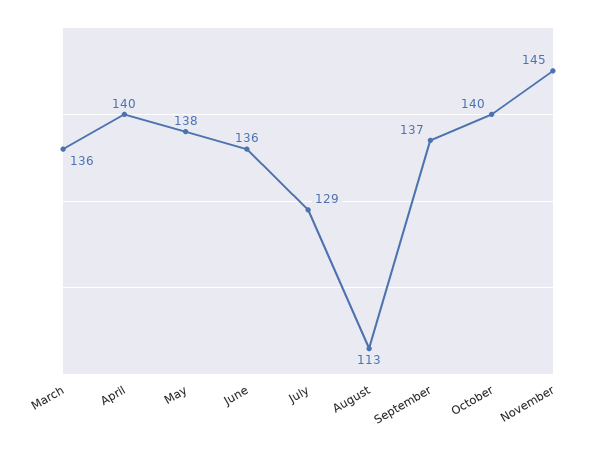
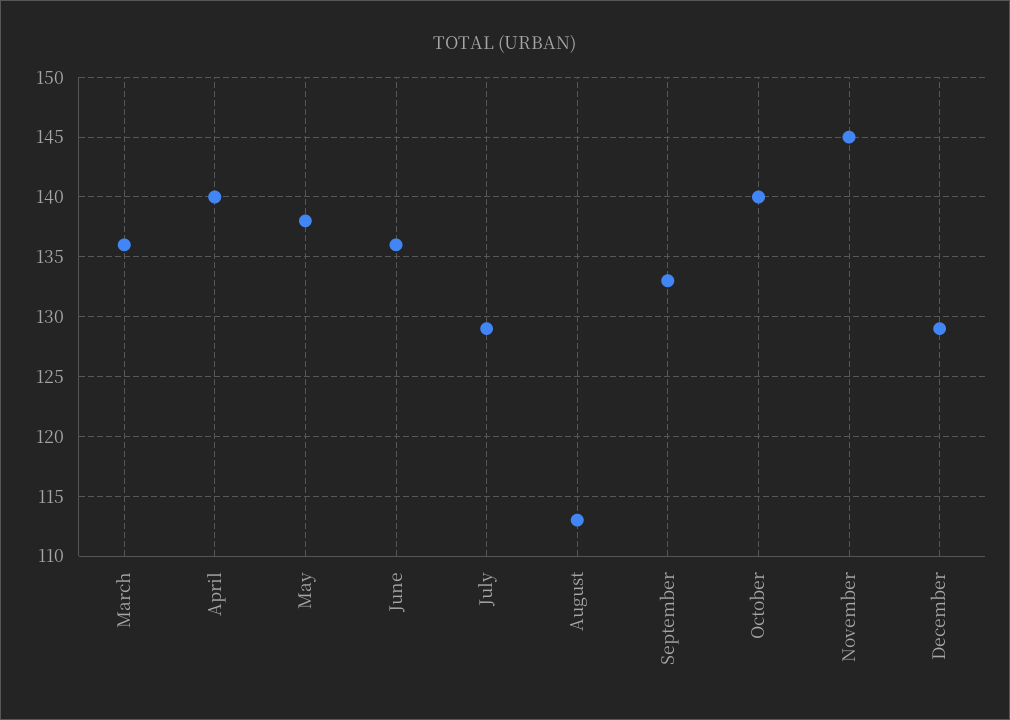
September: 137 -> 133
December: none -> 129

